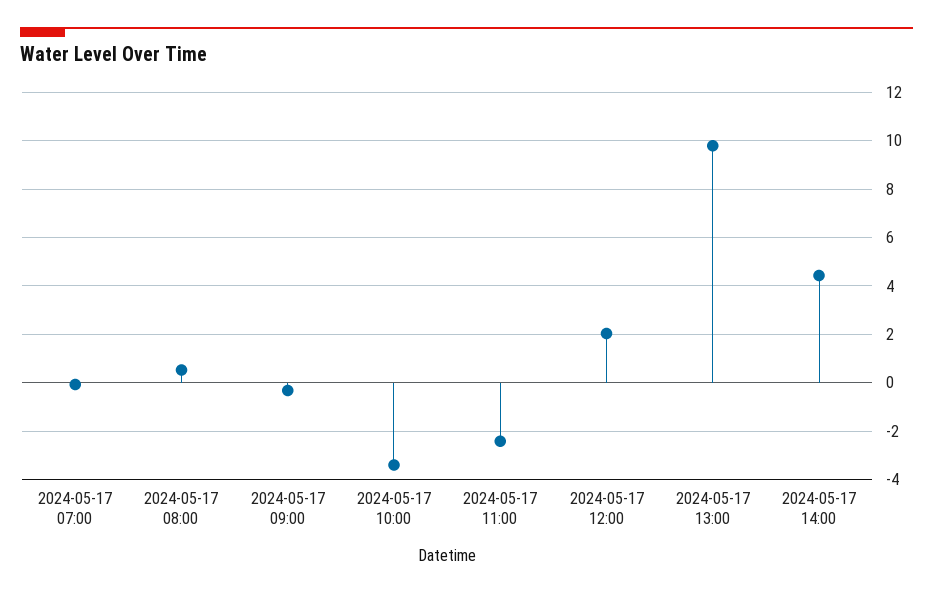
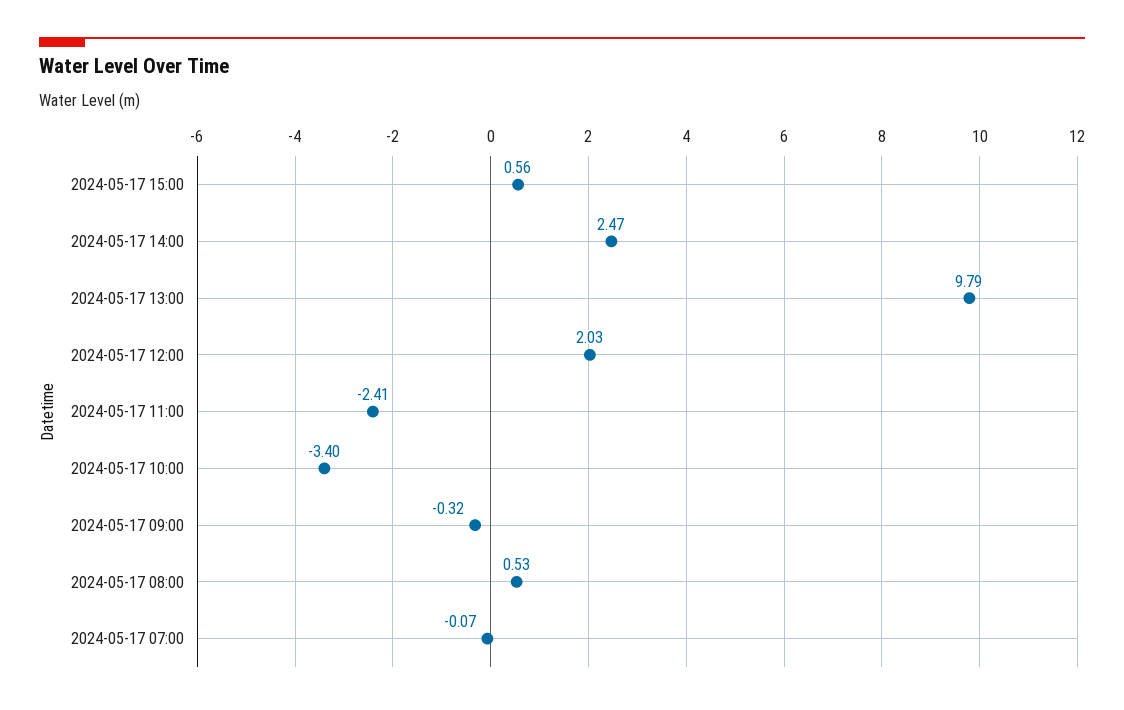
2024-05-17 14:00: 4.5 -> 2.47
2024-05-17 15:00: none -> 0.56

